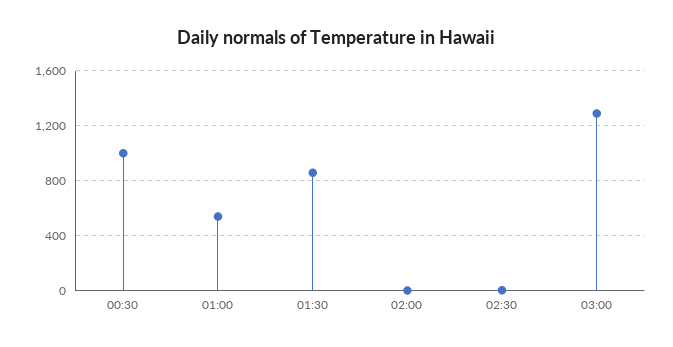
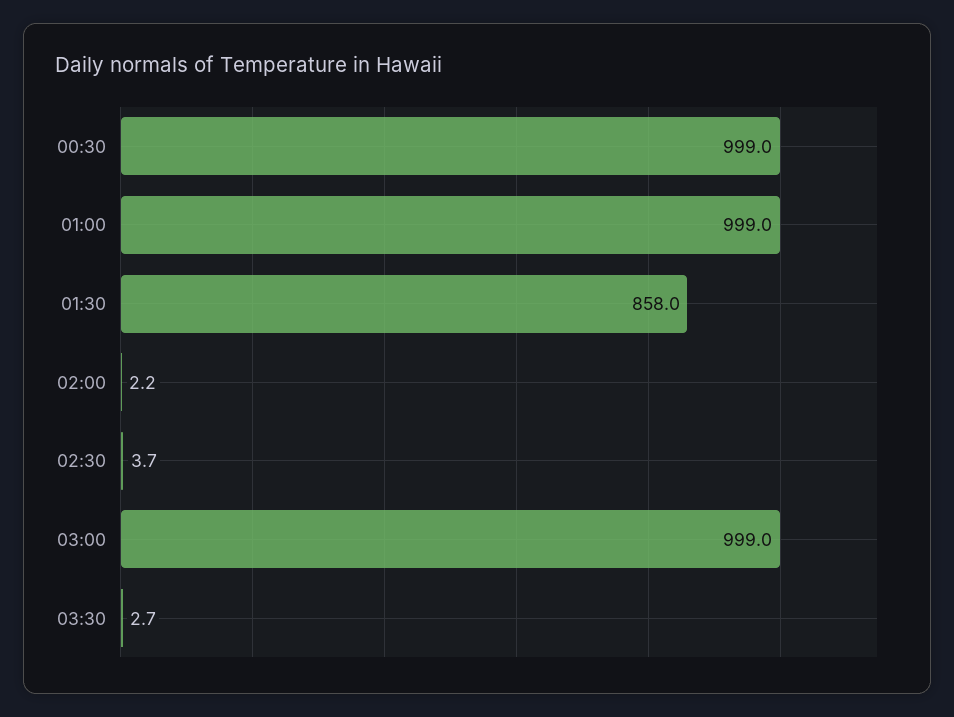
01:00: 550 -> 999
03:00: 1300 -> 999
03:30: none -> 2.7

